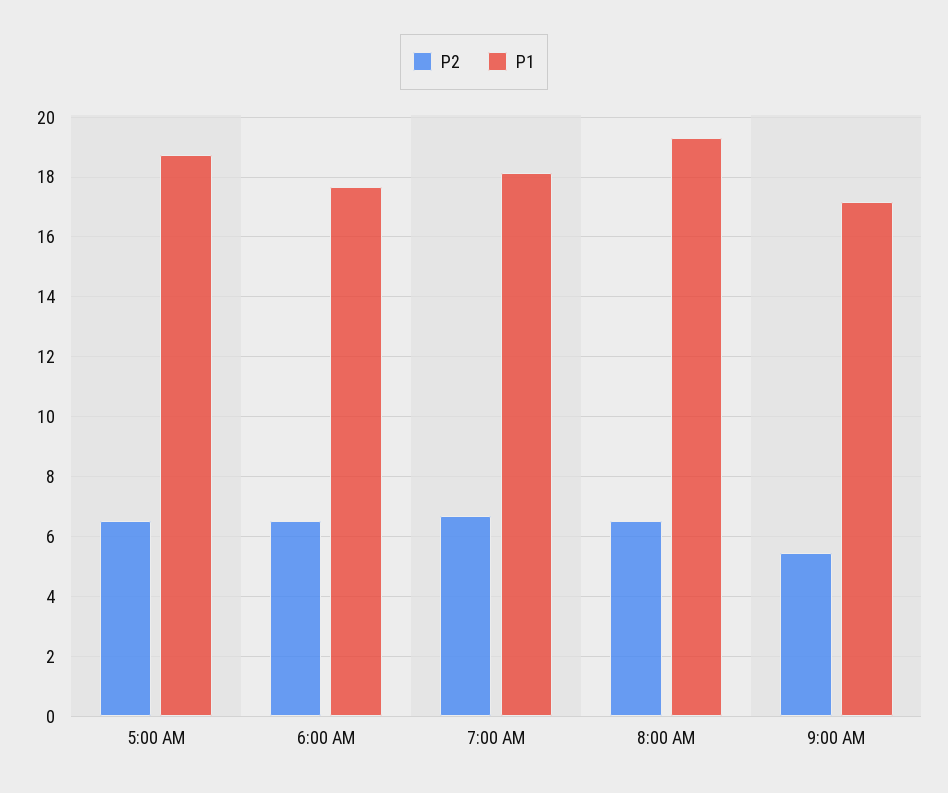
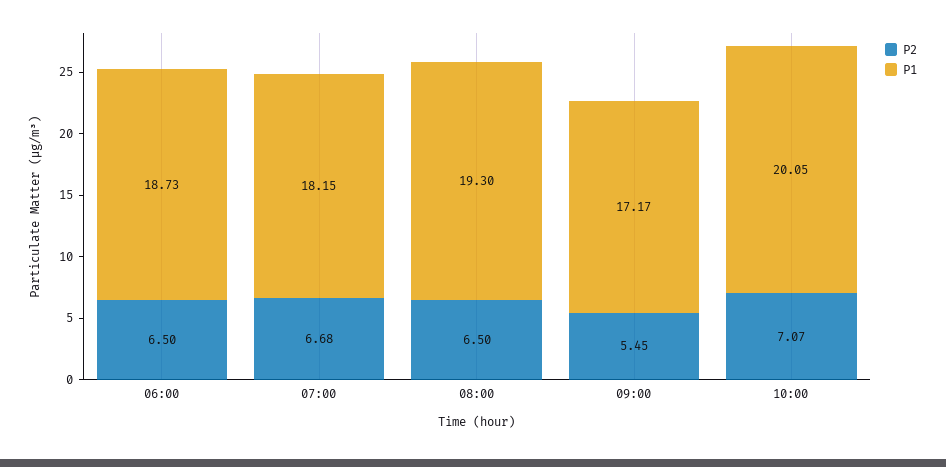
P2, 5:00 AM: 6.5 -> none
P1, 5:00 AM: 18.75 -> none
P1, 6:00 AM: 17.75 -> 18.73
P2, 10:00: none -> 7.07
P1, 10:00: none -> 20.05

